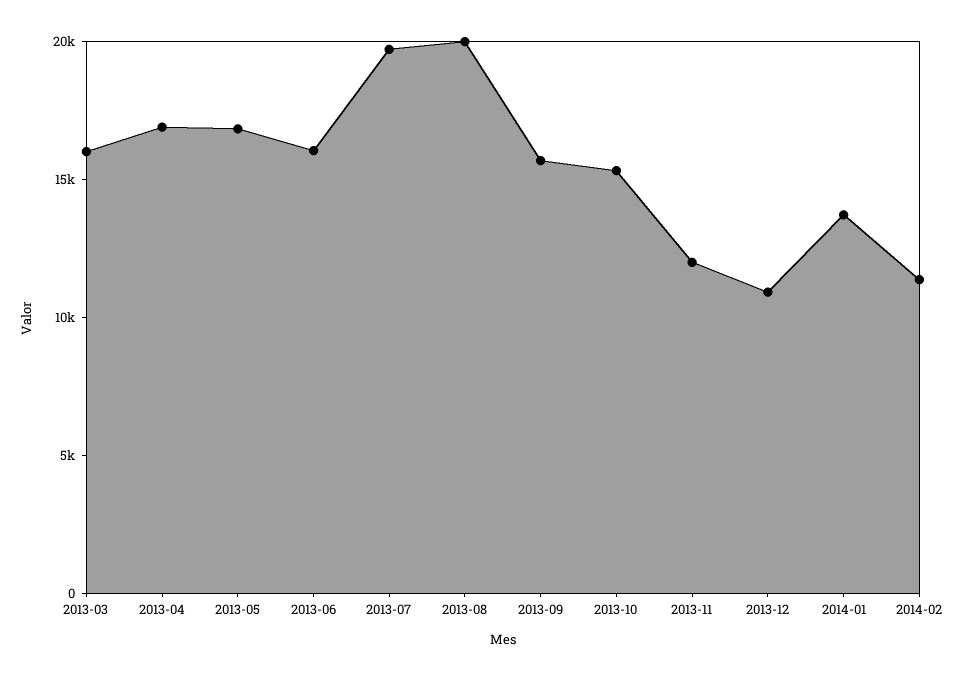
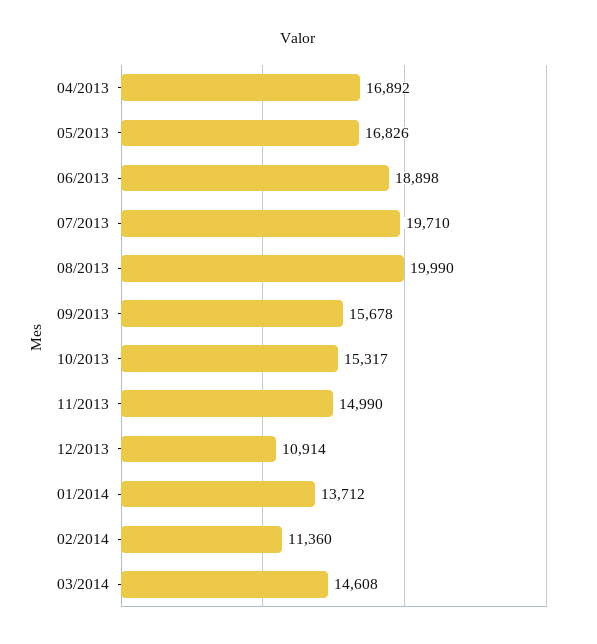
2013-03: 16000 -> none
2013-06: 16000 -> 18898
2013-11: 12000 -> 14990
03/2014: none -> 14608

